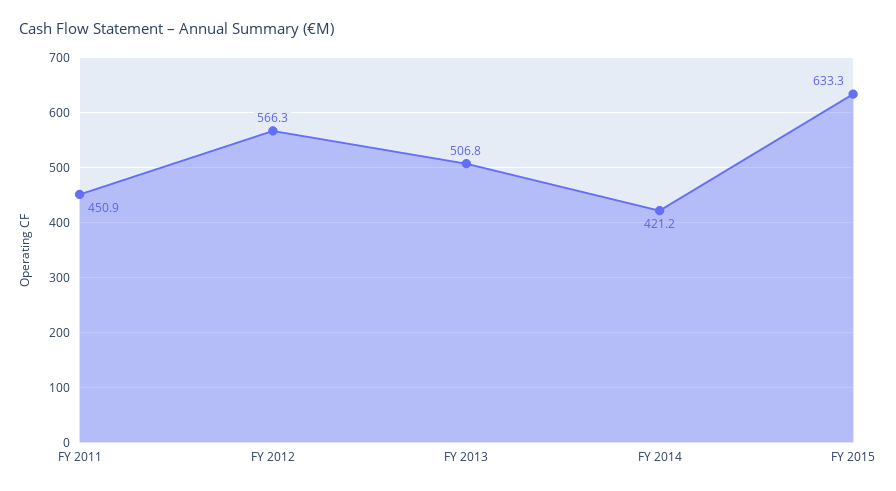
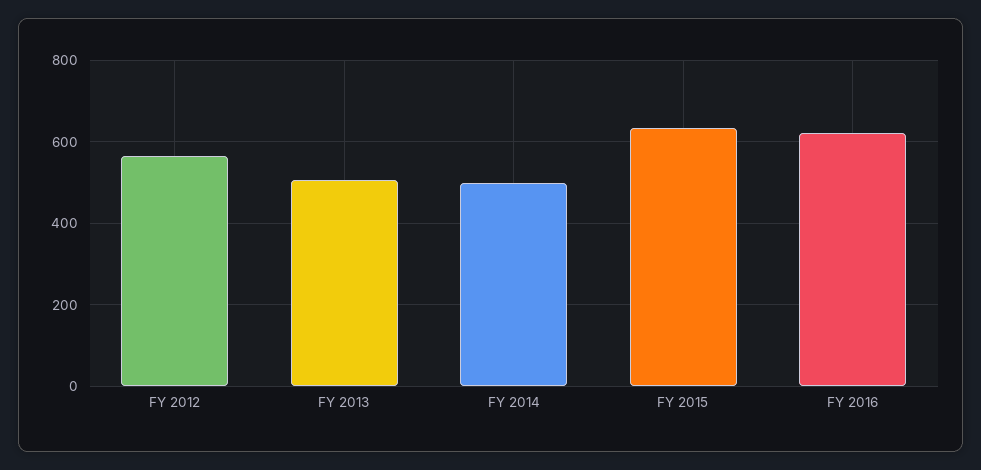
FY 2011: 450.9 -> none
FY 2014: 421.2 -> 500
FY 2016: none -> 620

